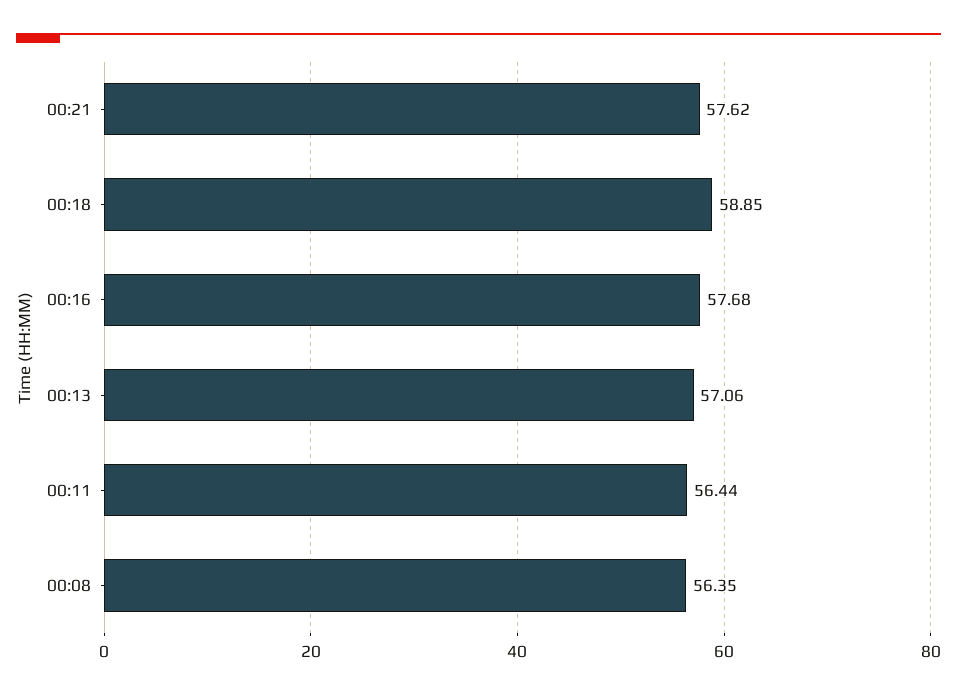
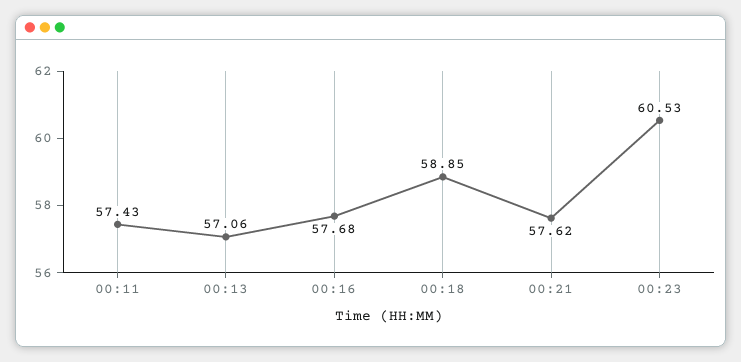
00:11: 56.44 -> 57.43
00:08: 56.35 -> none
00:23: none -> 60.53

